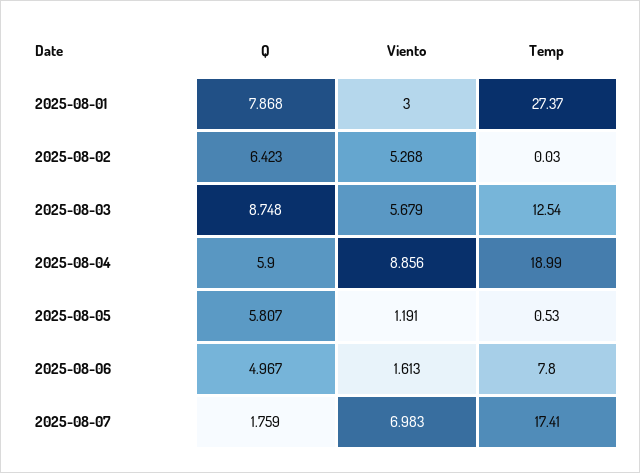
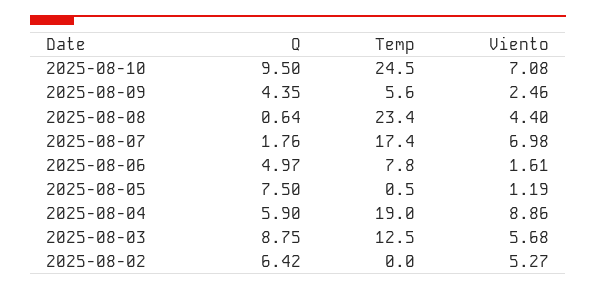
Q, 2025-08-01: 7.868 -> none
Viento, 2025-08-01: 3 -> none
Temp, 2025-08-01: 27.37 -> none
Q, 2025-08-05: 5.807 -> 7.5
Q, 2025-08-10: none -> 9.5
Temp, 2025-08-10: none -> 24.5
Viento, 2025-08-10: none -> 7.08
Q, 2025-08-09: none -> 4.35
Temp, 2025-08-09: none -> 5.6
Viento, 2025-08-09: none -> 2.46
Q, 2025-08-08: none -> 0.64
Temp, 2025-08-08: none -> 23.4
Viento, 2025-08-08: none -> 4.4

